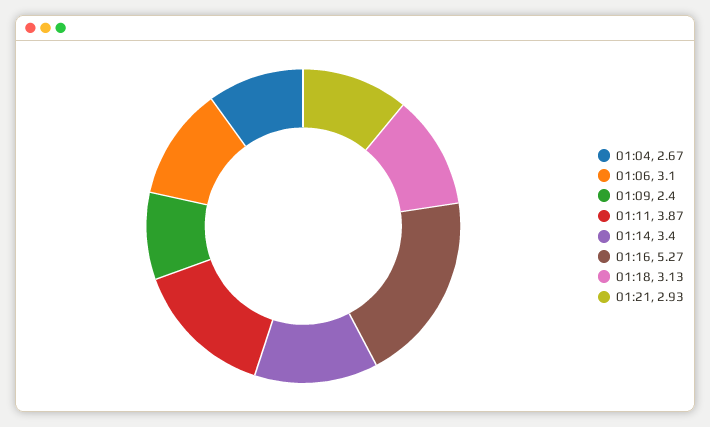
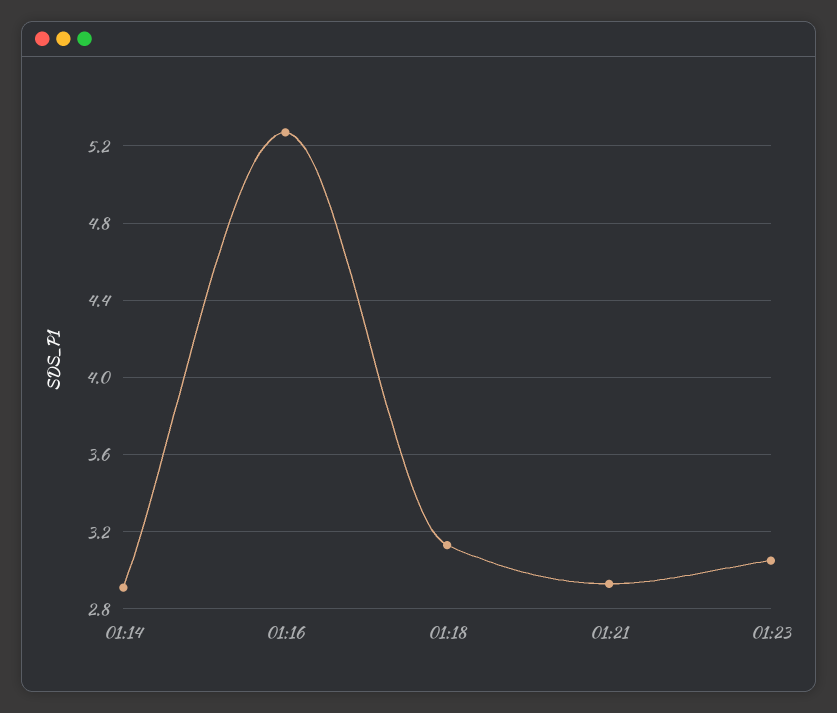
01:04: 2.67 -> none
01:06: 3.1 -> none
01:09: 2.4 -> none
01:11: 3.87 -> none
01:14: 3.4 -> 2.9
01:23: none -> 3.05

